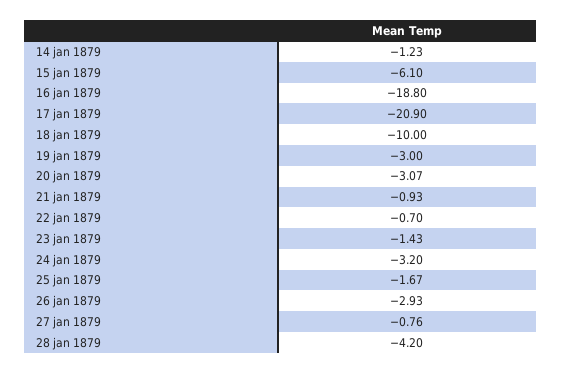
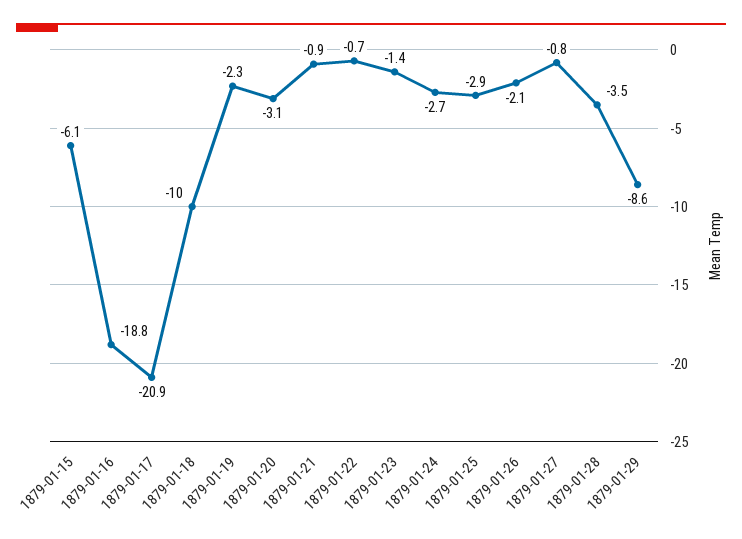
14 jan 1879: -1.23 -> none
19 jan 1879: -3 -> -2.3
24 jan 1879: -3.2 -> -2.7
25 jan 1879: -1.67 -> -2.9
26 jan 1879: -2.93 -> -2.1
28 jan 1879: -4.2 -> -3.5
1879-01-29: none -> -8.6

